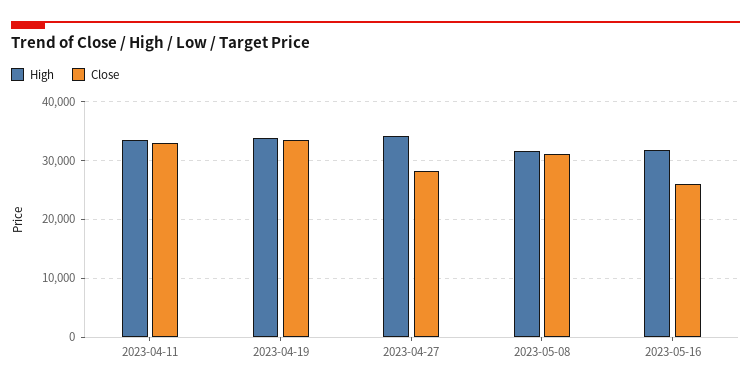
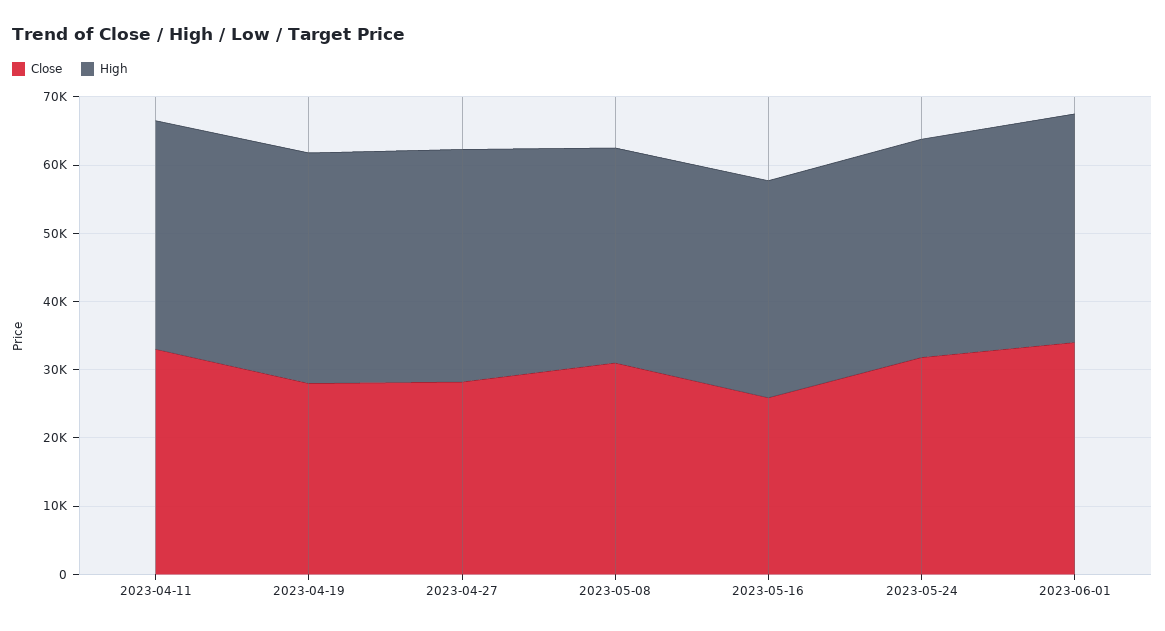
Close, 2023-04-19: 34000 -> 28000
Close, 2023-05-24: none -> 32000
High, 2023-05-24: none -> 32000
Close, 2023-06-01: none -> 34000
High, 2023-06-01: none -> 34000

